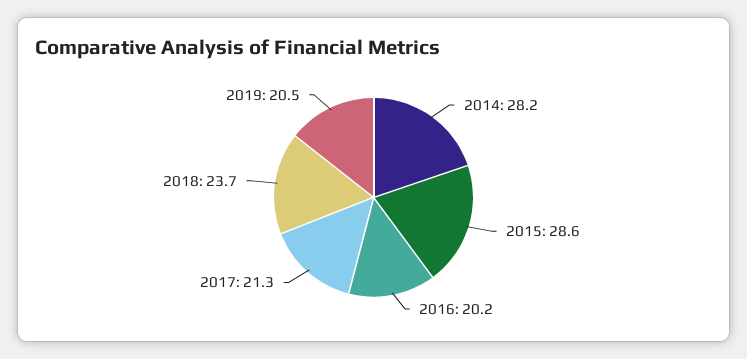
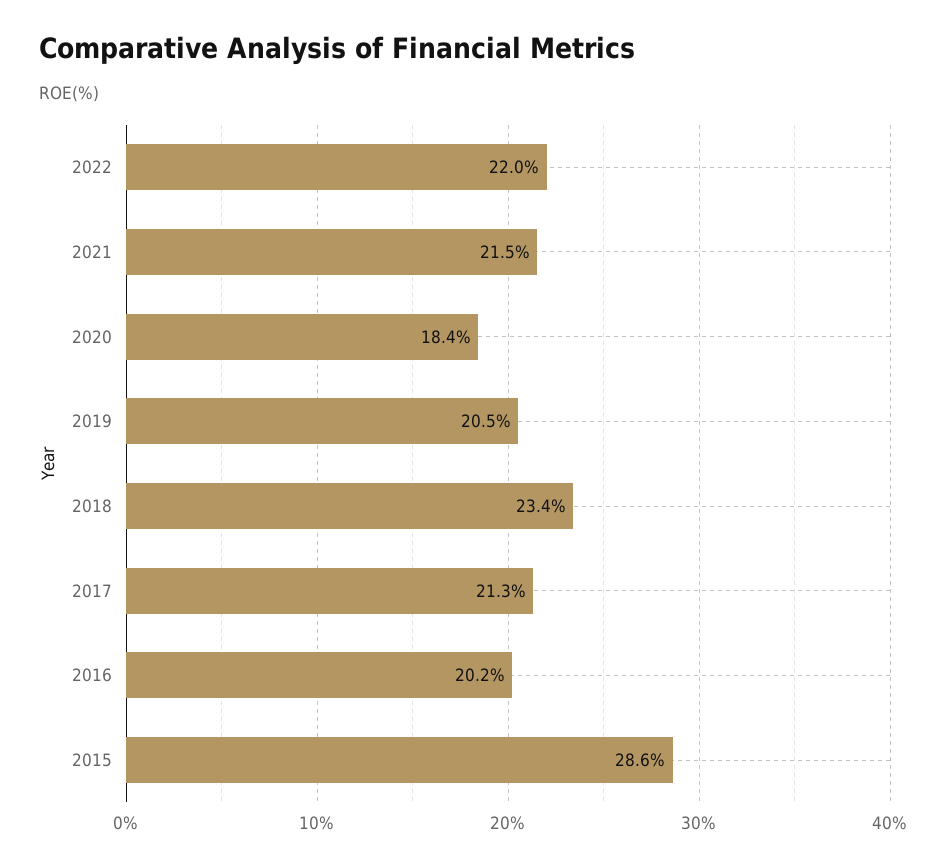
2014: 28.2 -> none
2018: 23.7 -> 23.4
2022: none -> 22
2021: none -> 21.5
2020: none -> 18.4

